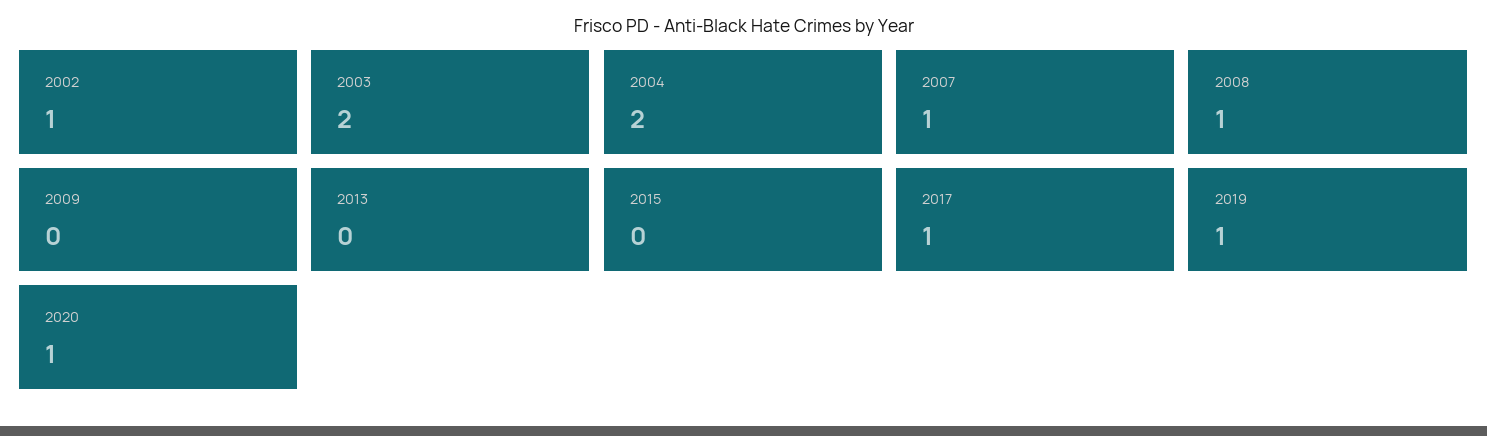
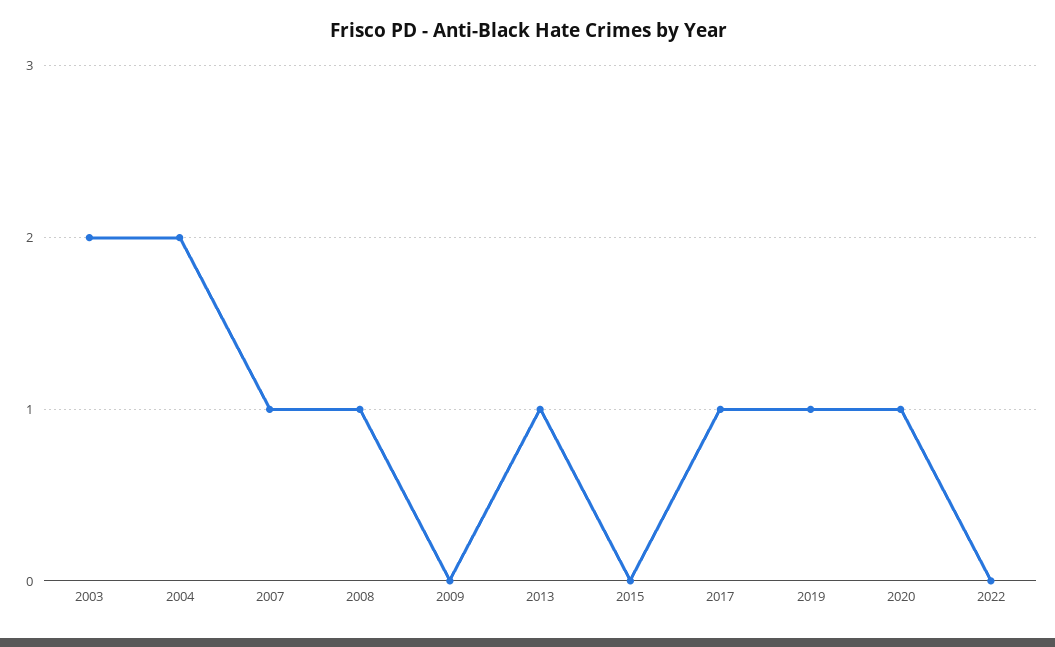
2002: 1 -> none
2013: 0 -> 1
2022: none -> 0

